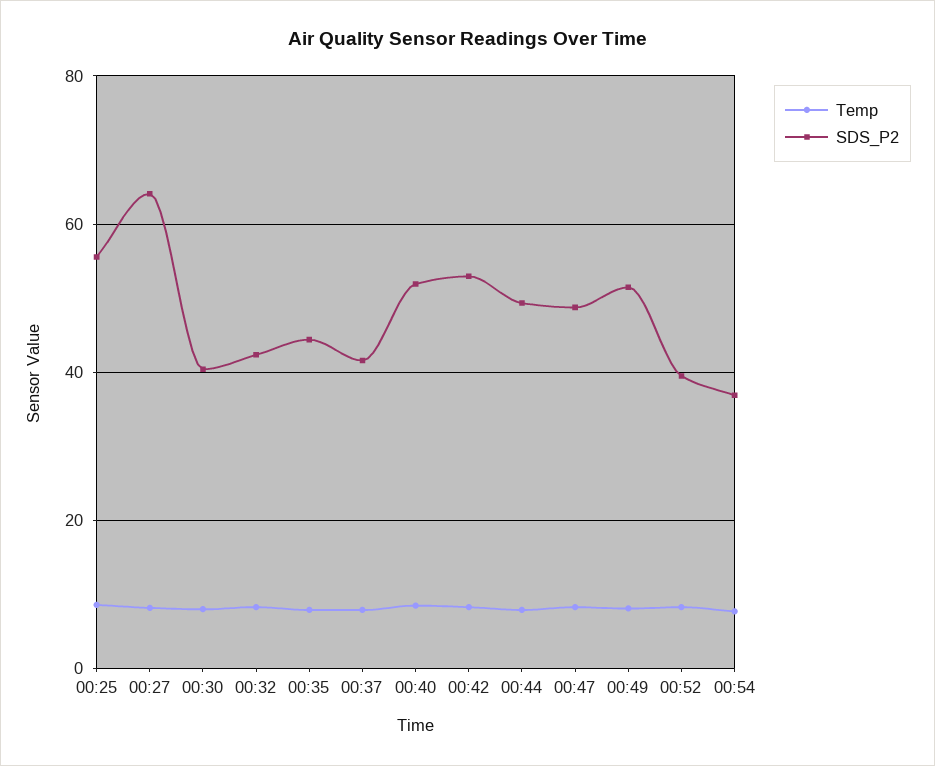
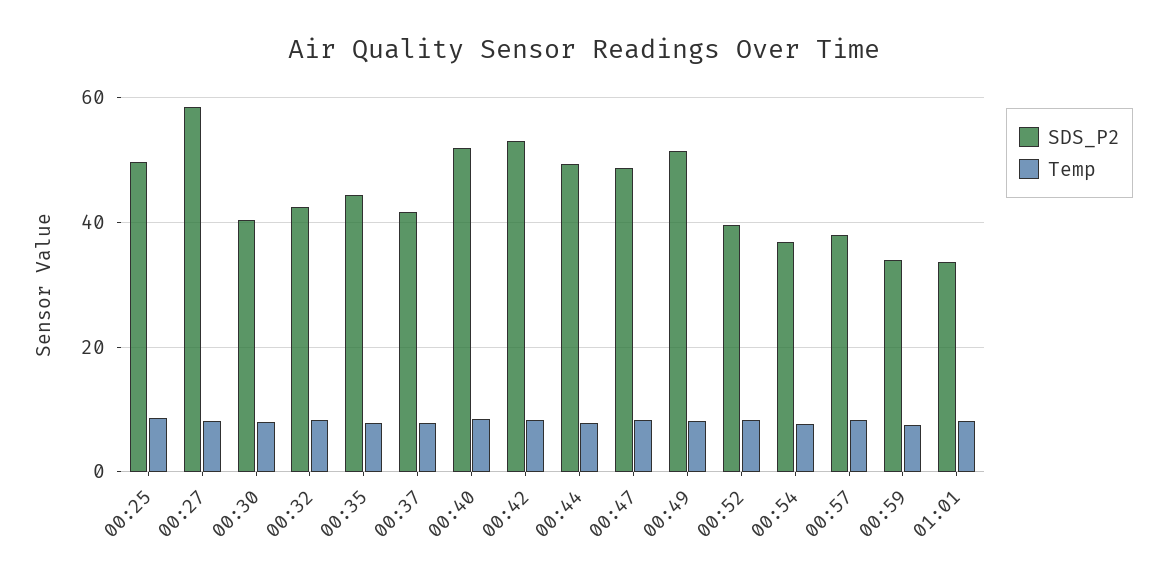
SDS_P2, 00:25: 56 -> 50
SDS_P2, 00:27: 64 -> 58
SDS_P2, 00:57: none -> 38
Temp, 00:57: none -> 8
SDS_P2, 00:59: none -> 34
Temp, 00:59: none -> 8
SDS_P2, 01:01: none -> 34
Temp, 01:01: none -> 8

